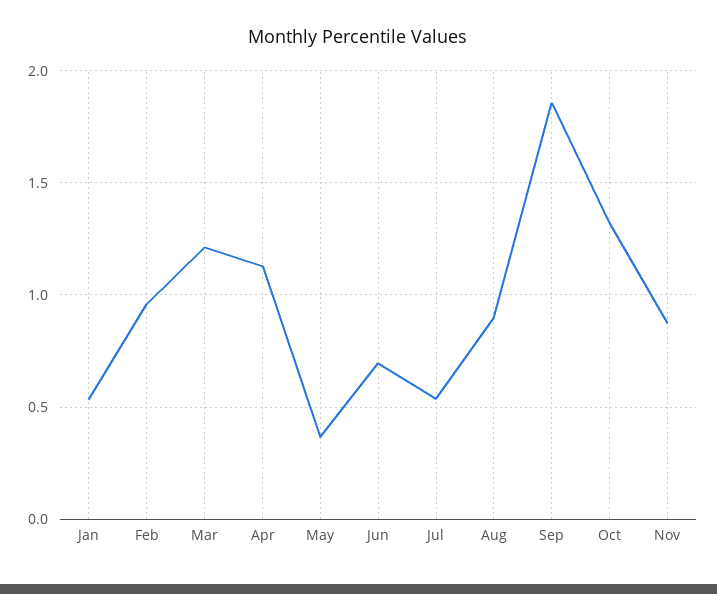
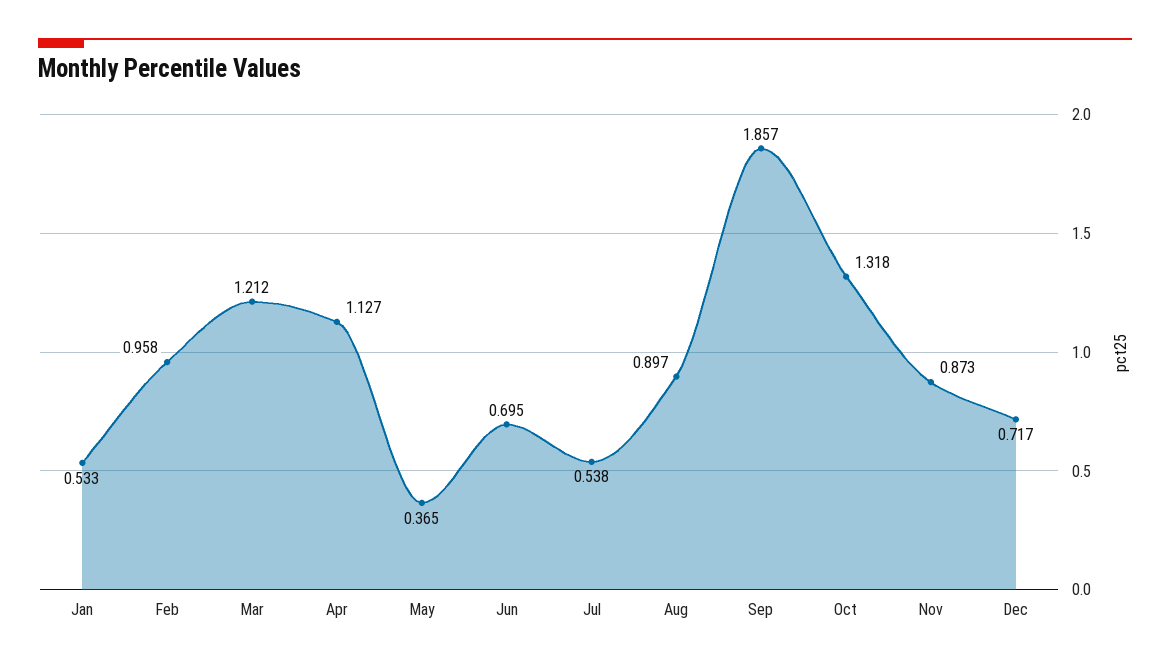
Dec: none -> 0.717

